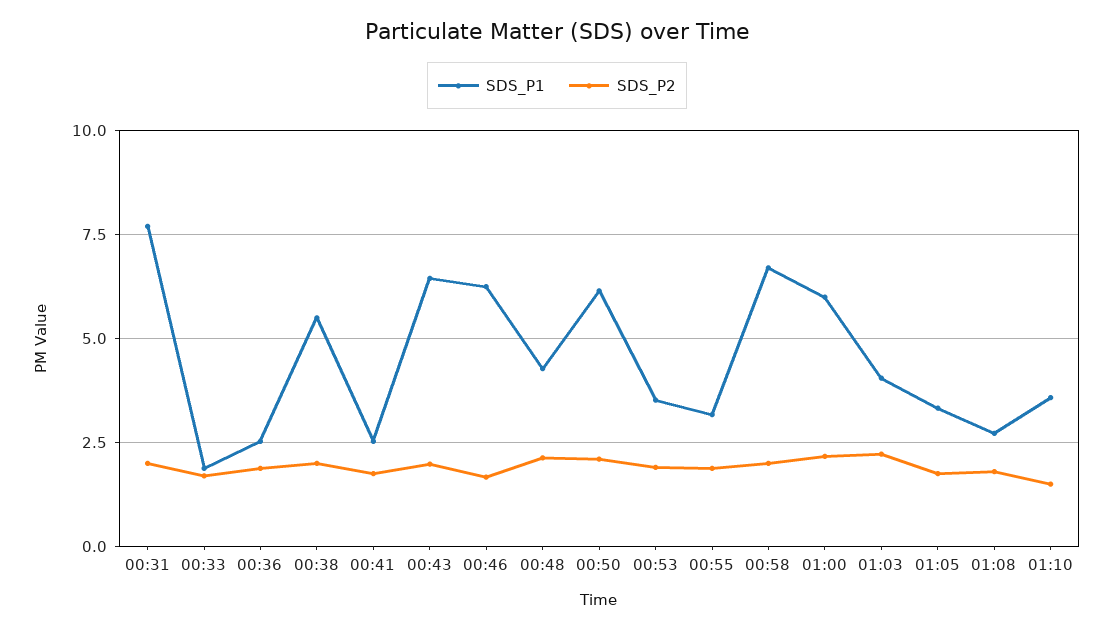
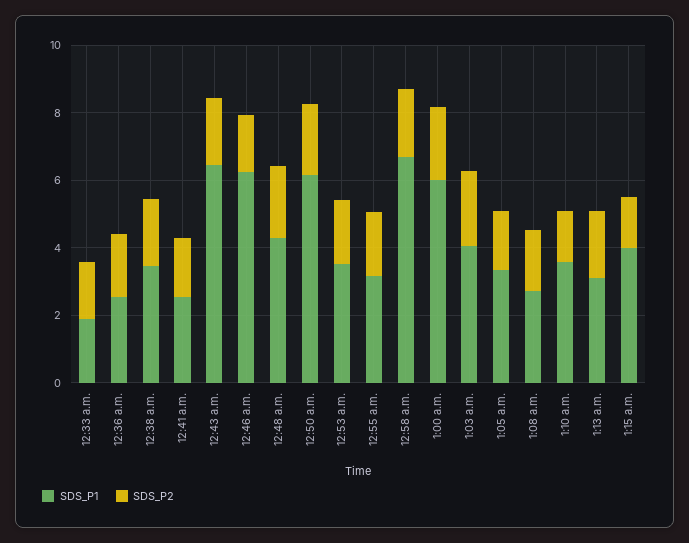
SDS_P1, 00:31: 7.75 -> none
SDS_P2, 00:31: 2 -> none
SDS_P1, 00:38: 5.5 -> 3.5
SDS_P1, 1:13 a.m.: none -> 3
SDS_P2, 1:13 a.m.: none -> 2
SDS_P1, 1:15 a.m.: none -> 4
SDS_P2, 1:15 a.m.: none -> 1.5

